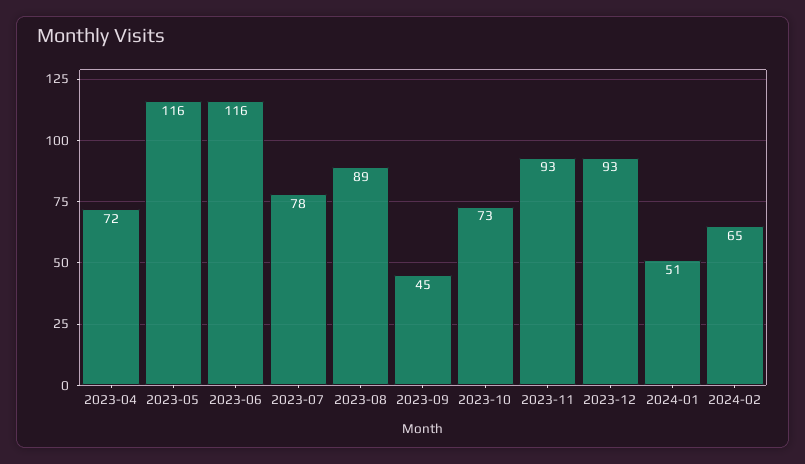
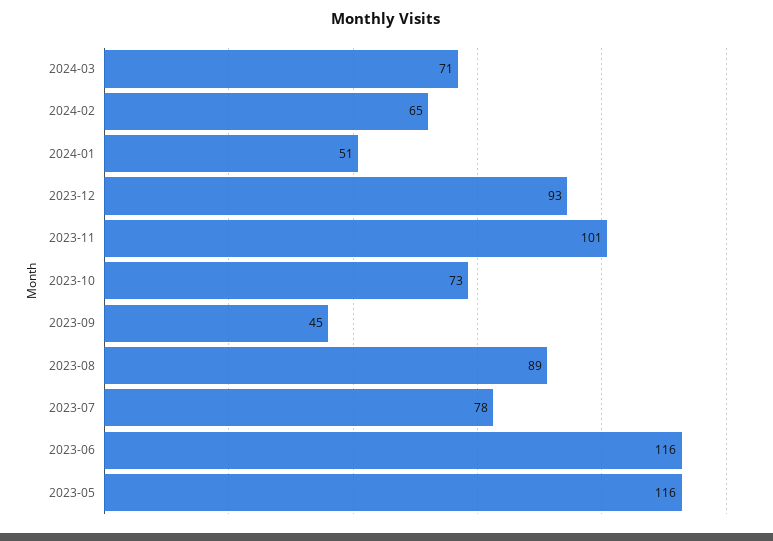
2023-04: 72 -> none
2023-11: 93 -> 101
2024-03: none -> 71

